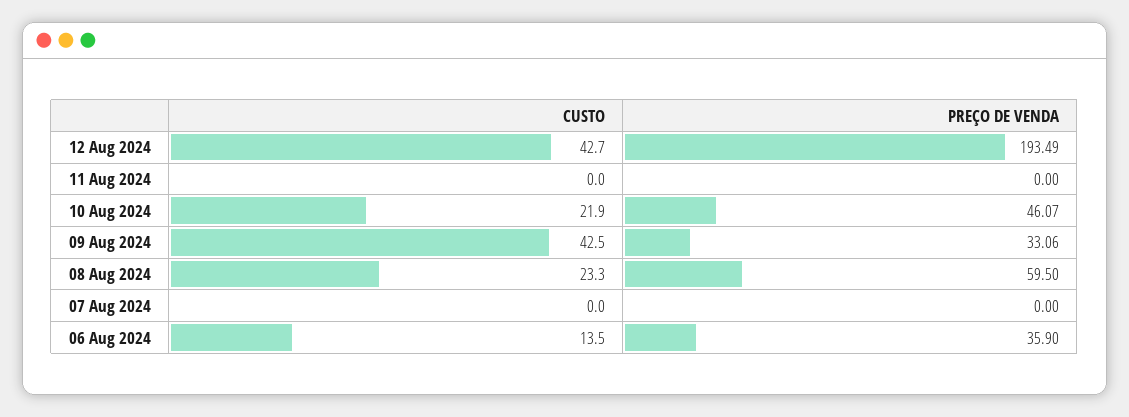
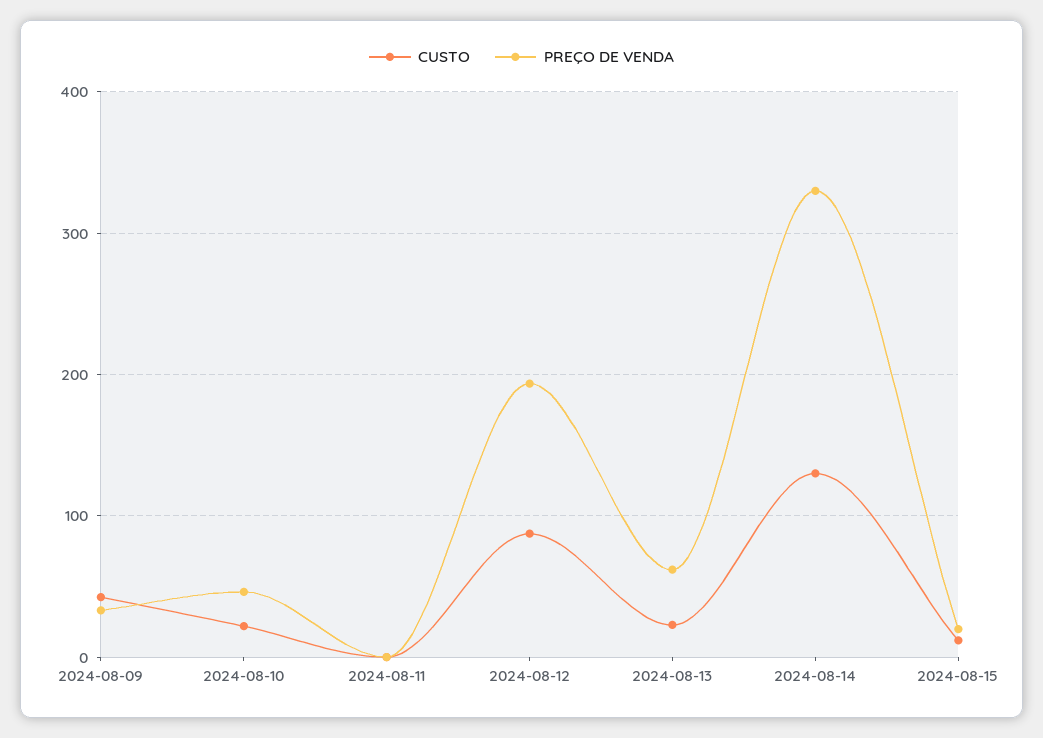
CUSTO, 12 Aug 2024: 42.7 -> 90
CUSTO, 08 Aug 2024: 23.3 -> none
PREÇO DE VENDA, 08 Aug 2024: 59.5 -> none
CUSTO, 07 Aug 2024: 0 -> none
PREÇO DE VENDA, 07 Aug 2024: 0 -> none
CUSTO, 06 Aug 2024: 13.5 -> none
PREÇO DE VENDA, 06 Aug 2024: 35.9 -> none
CUSTO, 2024-08-13: none -> 20
PREÇO DE VENDA, 2024-08-13: none -> 60
CUSTO, 2024-08-14: none -> 130
PREÇO DE VENDA, 2024-08-14: none -> 330
CUSTO, 2024-08-15: none -> 10
PREÇO DE VENDA, 2024-08-15: none -> 20

